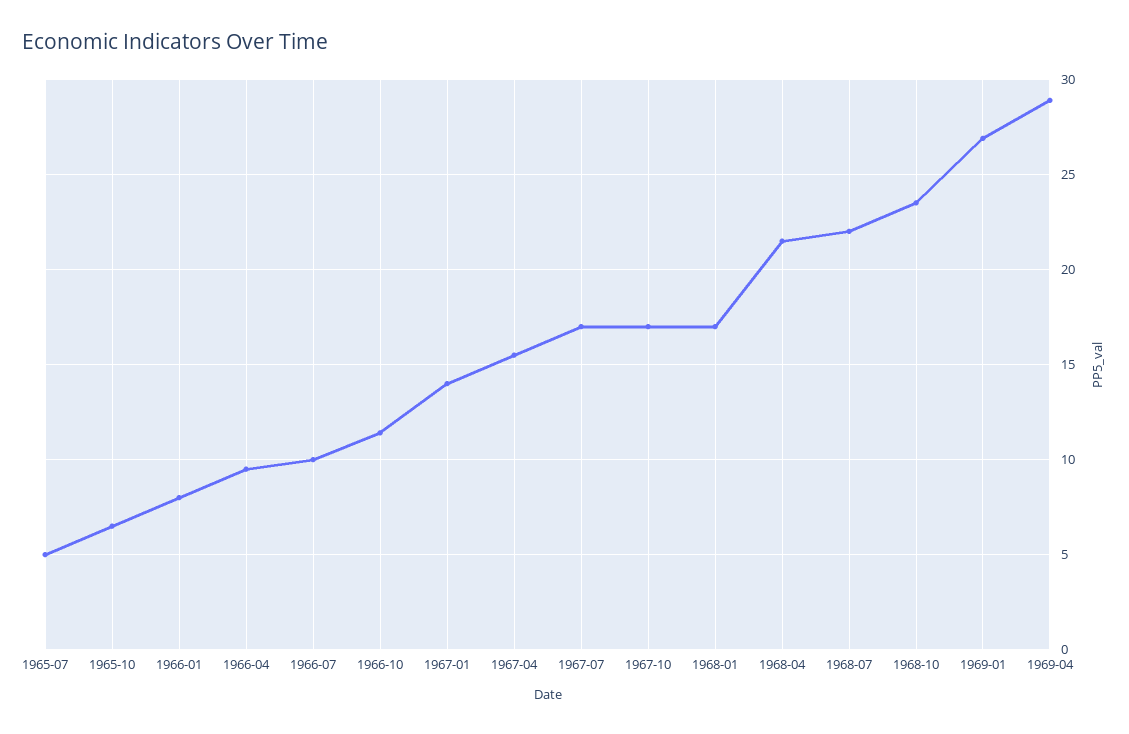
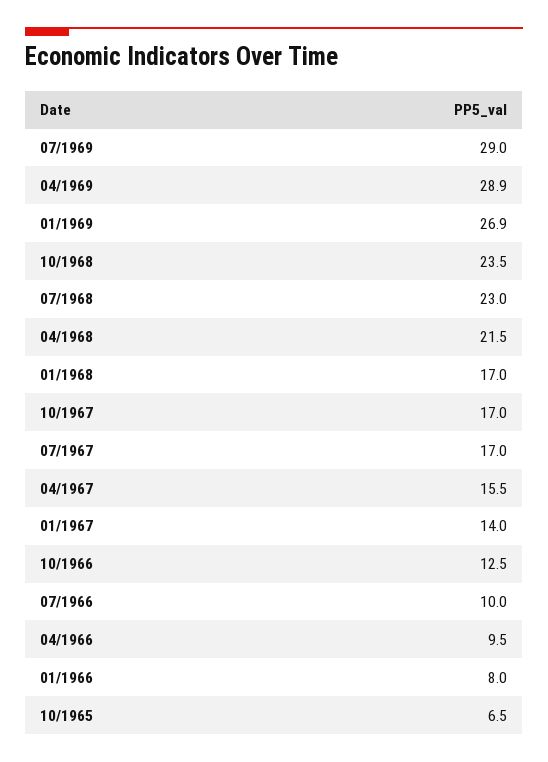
1965-07: 5 -> none
1966-10: 11.5 -> 12.5
1968-07: 22 -> 23
07/1969: none -> 29

